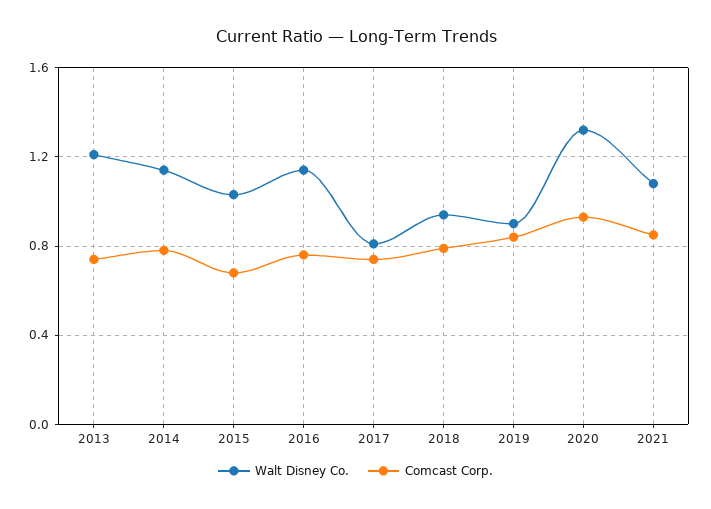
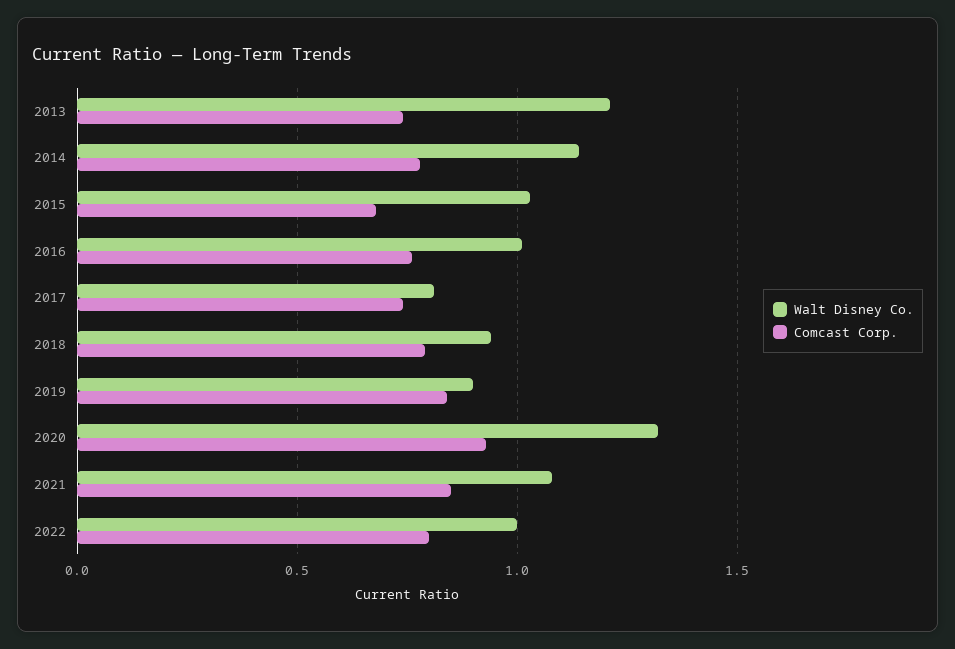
Walt Disney Co., 2016: 1.15 -> 1
Walt Disney Co., 2022: none -> 1
Comcast Corp., 2022: none -> 0.8

